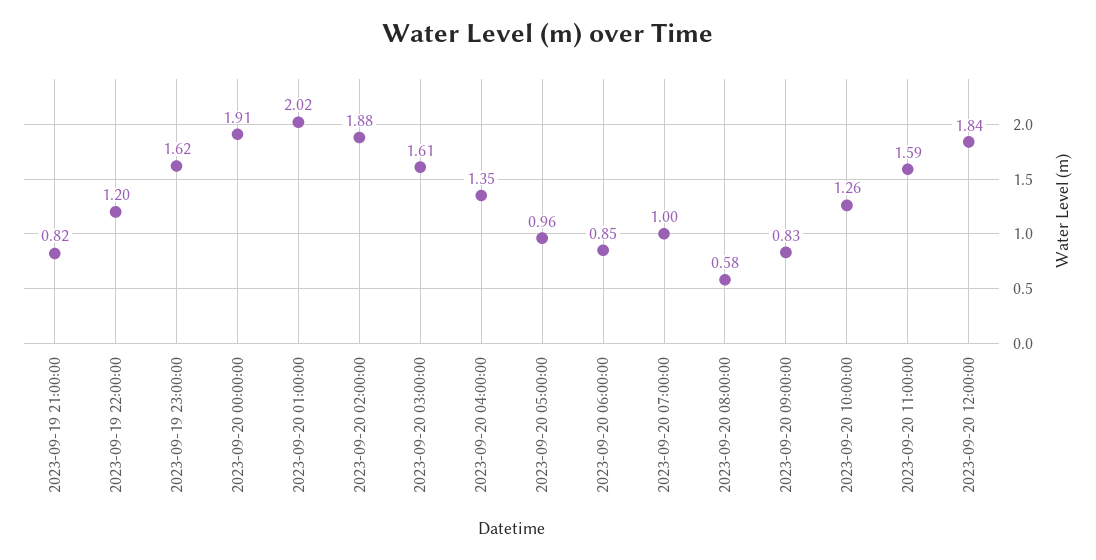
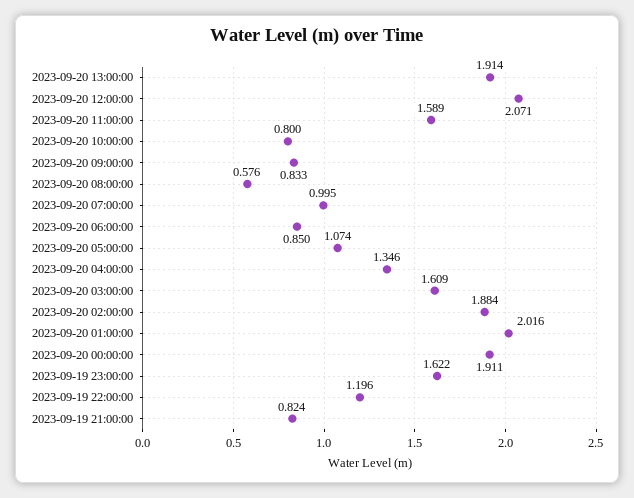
2023-09-20 05:00:00: 0.96 -> 1.074
2023-09-20 10:00:00: 1.26 -> 0.8
2023-09-20 12:00:00: 1.84 -> 2.071
2023-09-20 13:00:00: none -> 1.914

